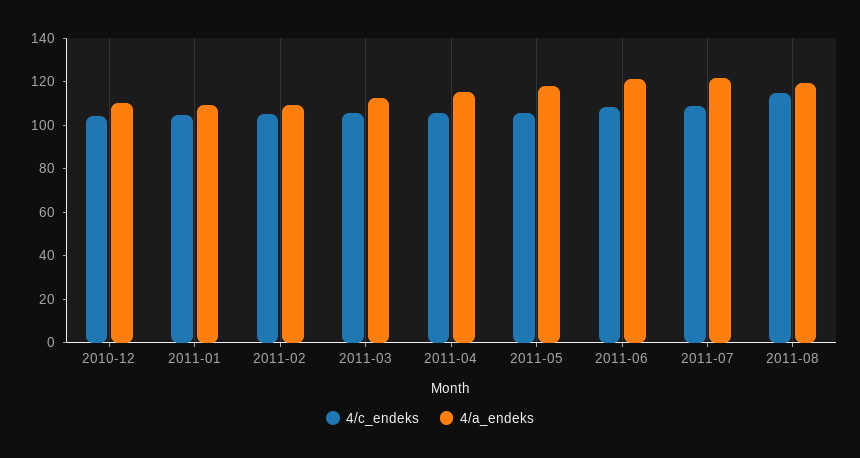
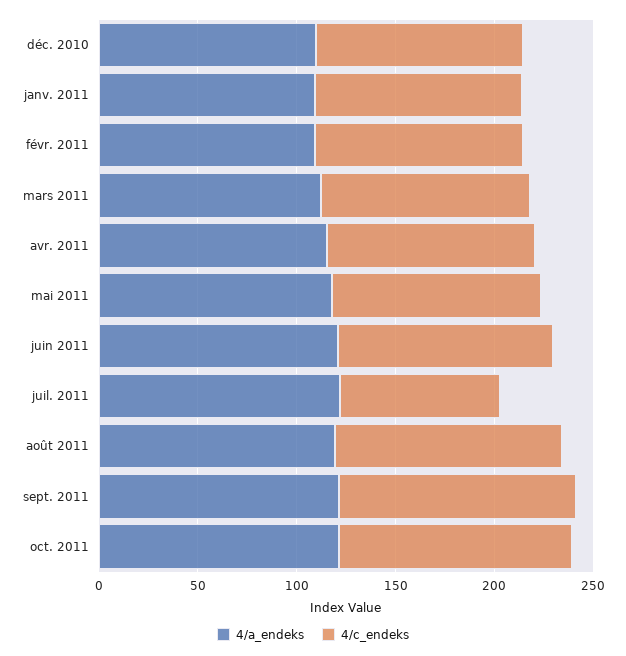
4/c_endeks, 2011-07: 110 -> 80
4/a_endeks, sept. 2011: none -> 120
4/c_endeks, sept. 2011: none -> 120
4/a_endeks, oct. 2011: none -> 120
4/c_endeks, oct. 2011: none -> 120

